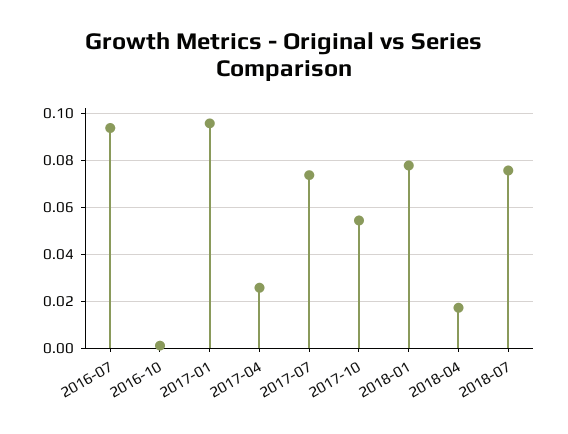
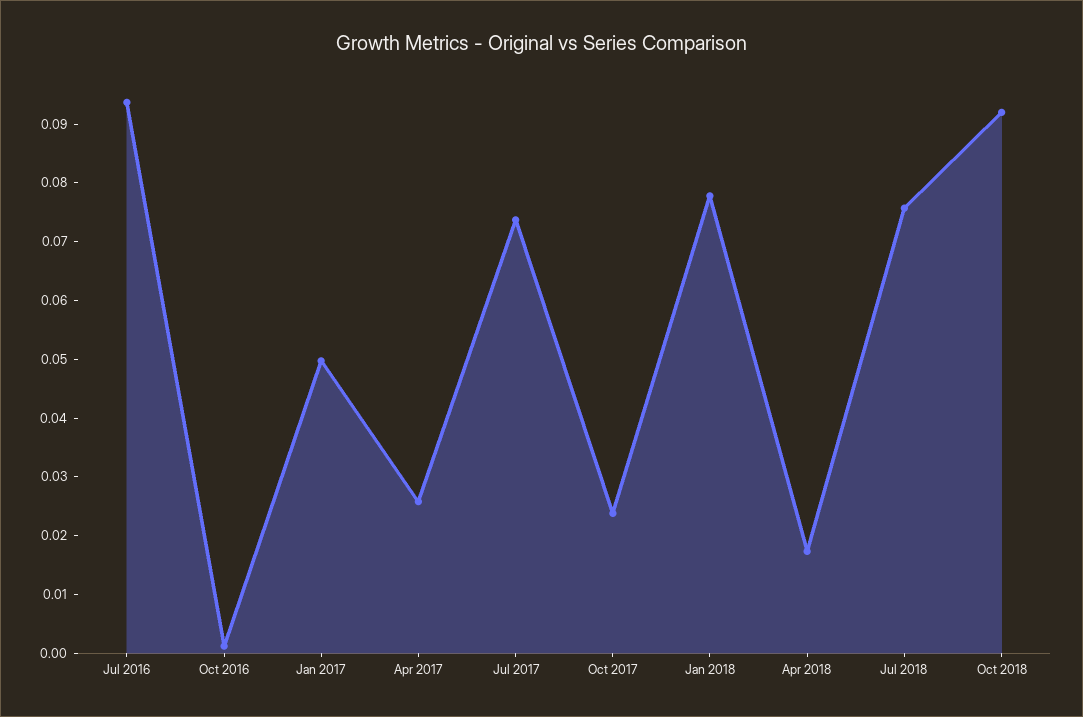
2017-01: 0.095 -> 0.05
2017-10: 0.055 -> 0.024
Oct 2018: none -> 0.092

